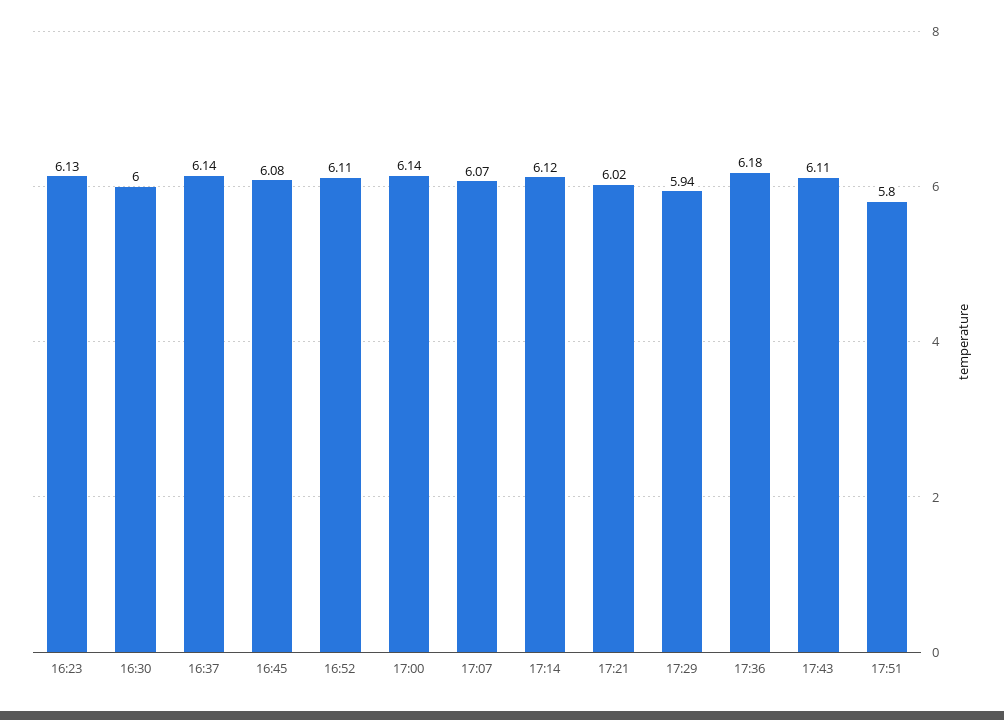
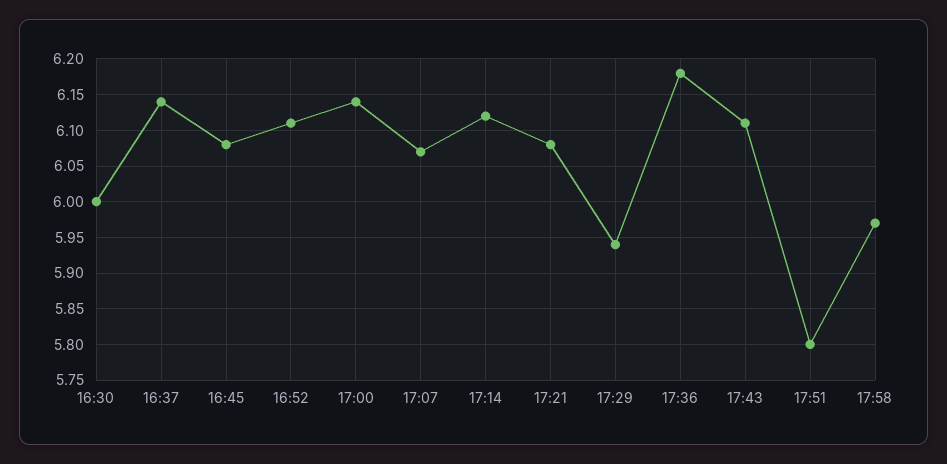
16:23: 6.13 -> none
17:21: 6.02 -> 6.08
17:58: none -> 5.97

